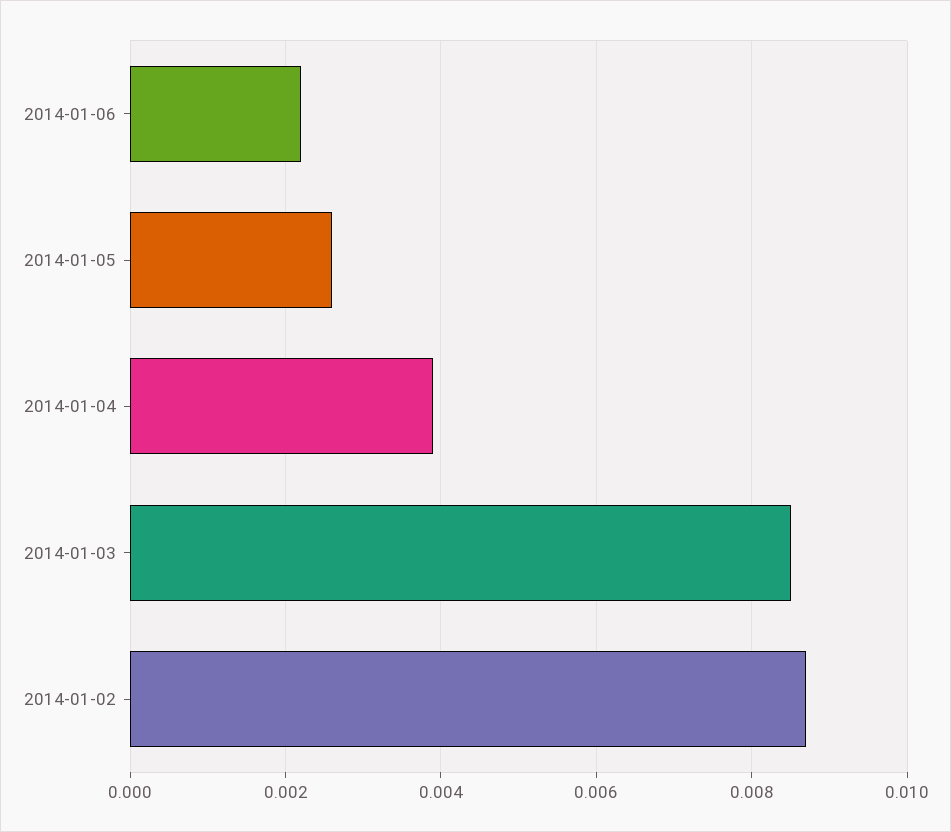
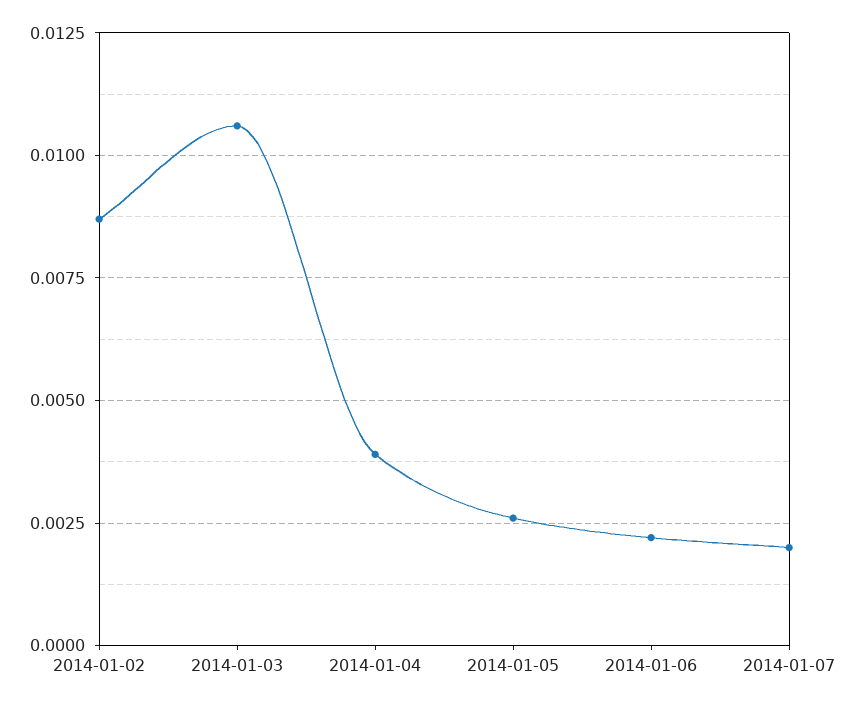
2014-01-03: 0.0085 -> 0.0105
2014-01-07: none -> 0.002

